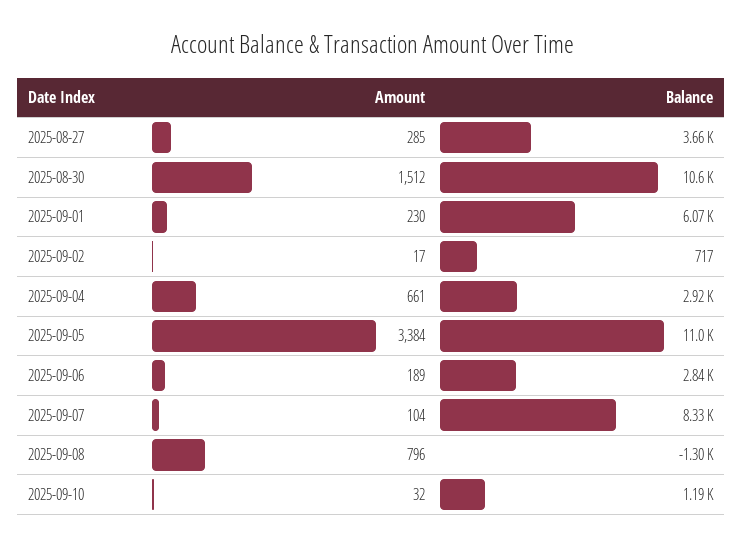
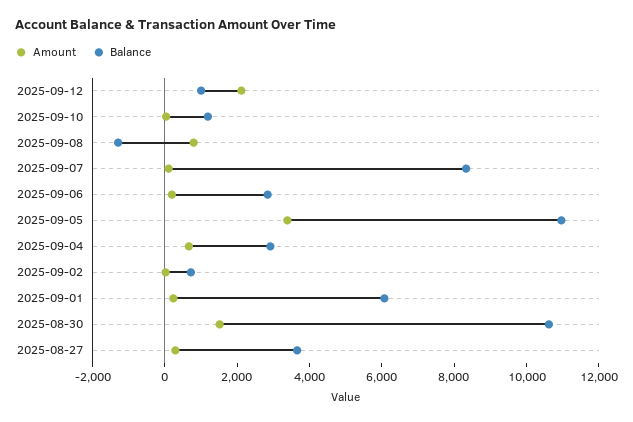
Amount, 2025-09-12: none -> 2000
Balance, 2025-09-12: none -> 1000

